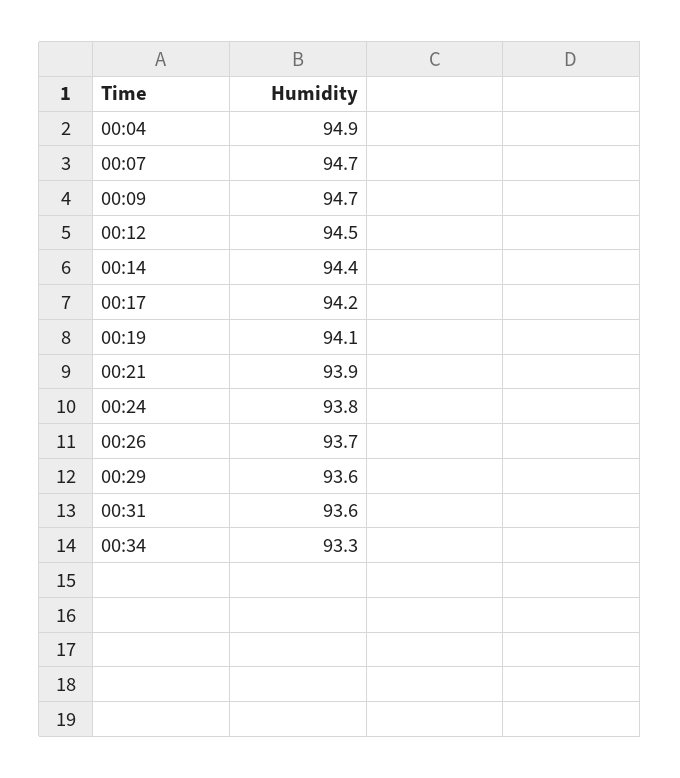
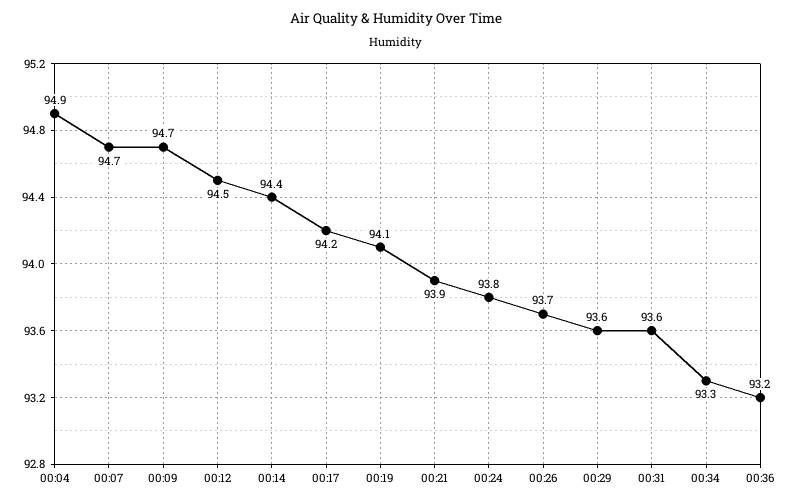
00:36: none -> 93.2

